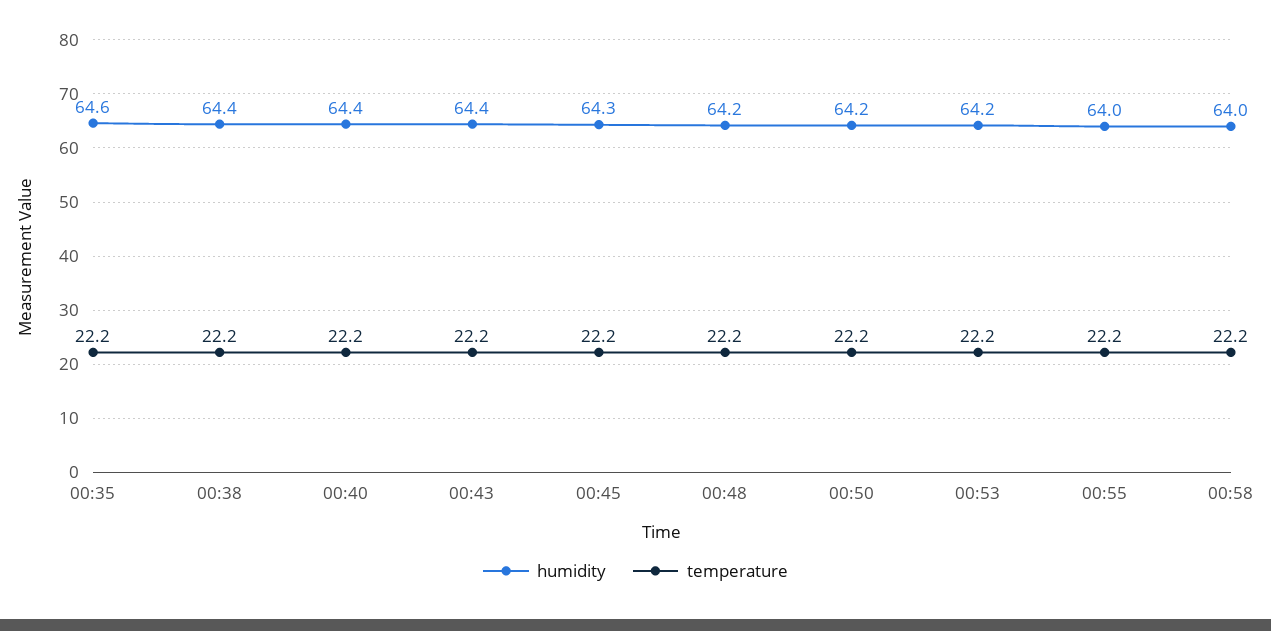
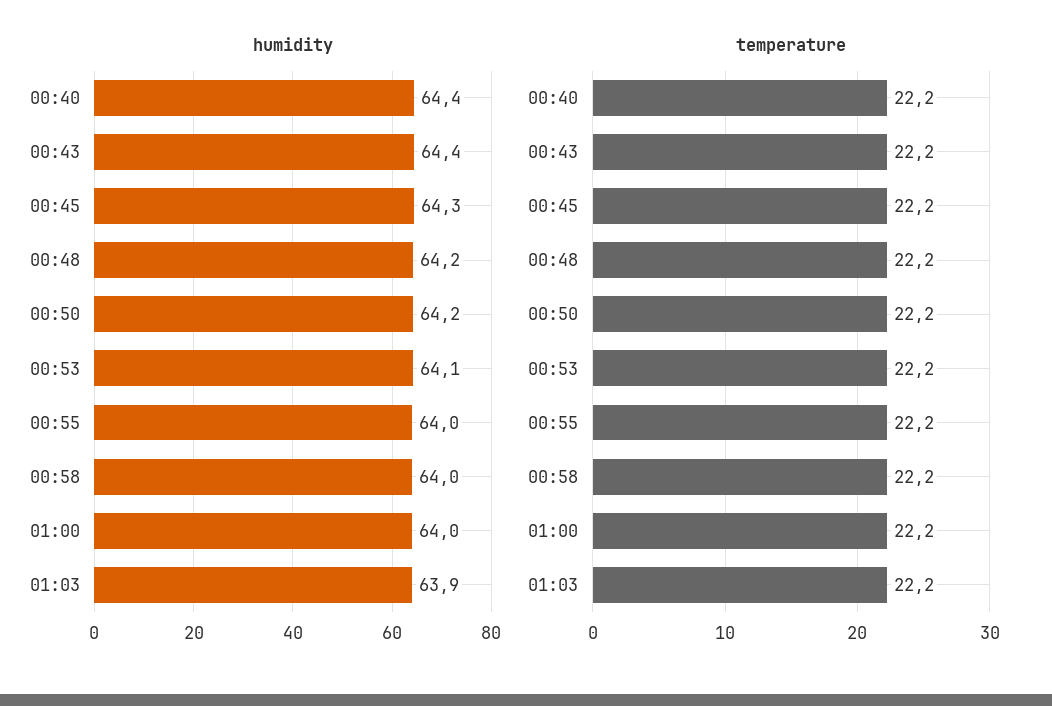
humidity, 00:35: 64.6 -> none
temperature, 00:35: 22.2 -> none
humidity, 00:38: 64.4 -> none
temperature, 00:38: 22.2 -> none
humidity, 00:53: 64.2 -> 64.1
humidity, 01:00: none -> 64
humidity, 01:03: none -> 63.9
temperature, 01:00: none -> 22.2
temperature, 01:03: none -> 22.2

